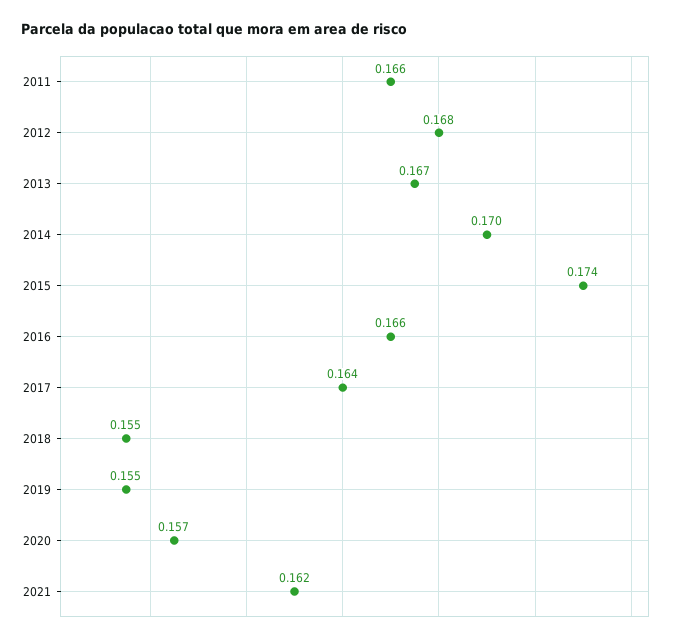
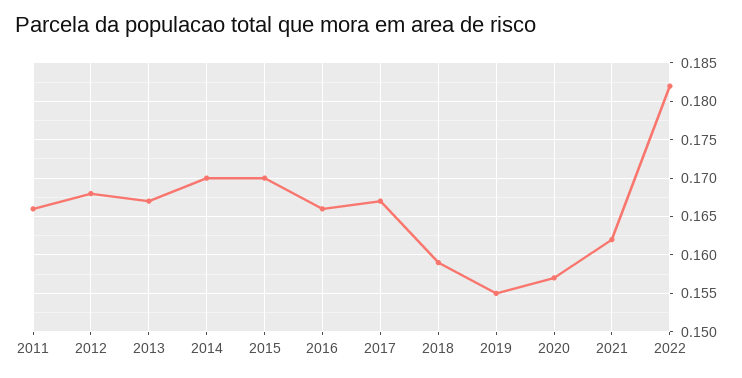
2015: 0.174 -> 0.17
2017: 0.164 -> 0.167
2018: 0.155 -> 0.159
2022: none -> 0.182

